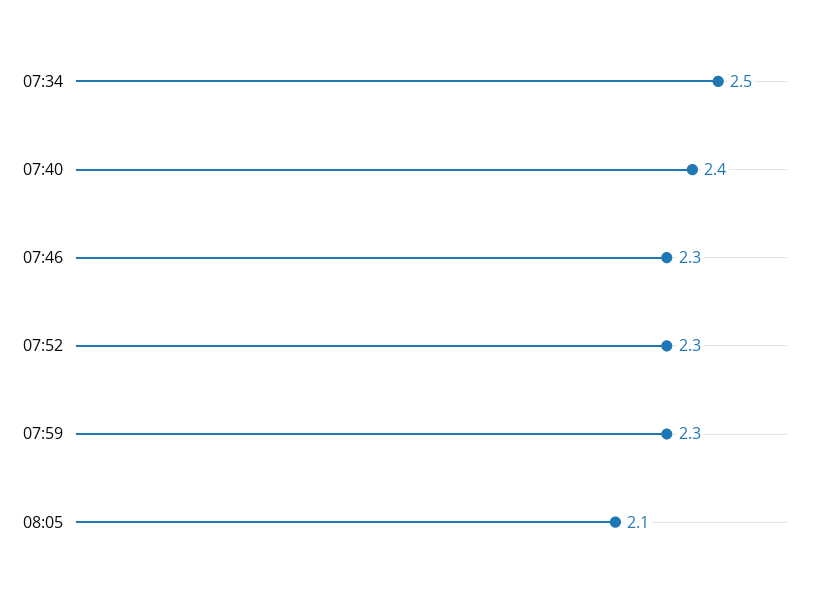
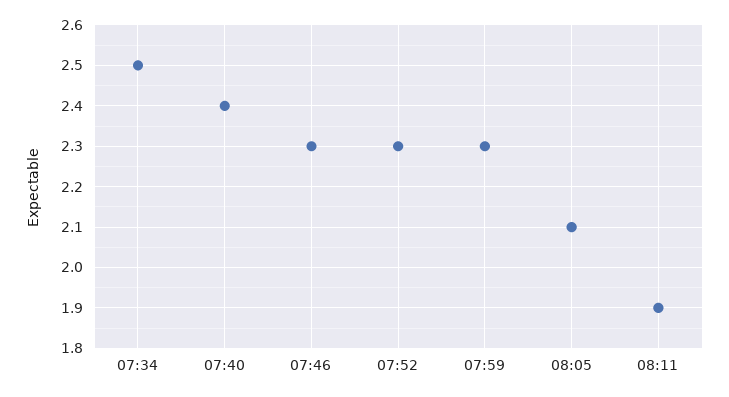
08:11: none -> 1.9

